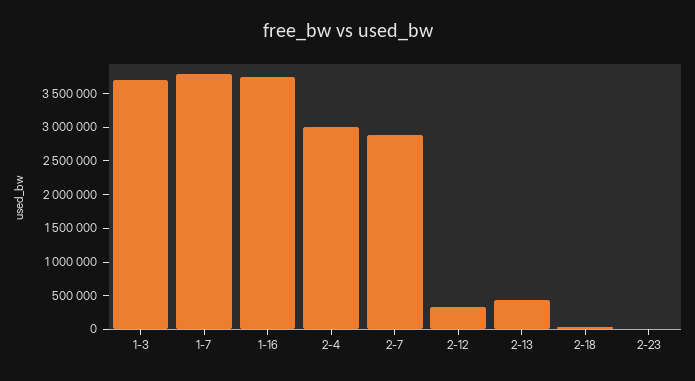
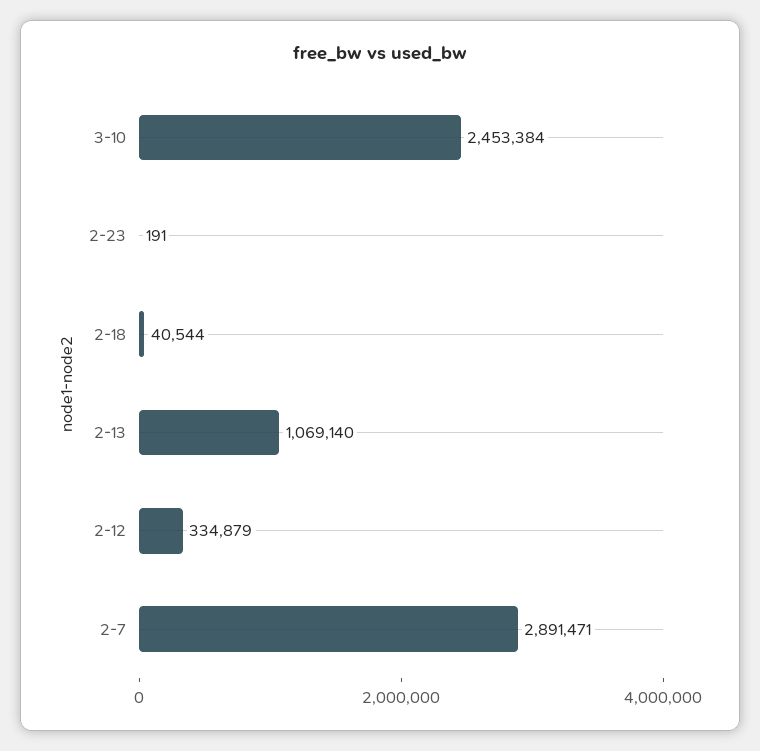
1-3: 3750000 -> none
1-7: 3750000 -> none
1-16: 3750000 -> none
2-4: 3000000 -> none
2-13: 500000 -> 1069140
3-10: none -> 2453384

